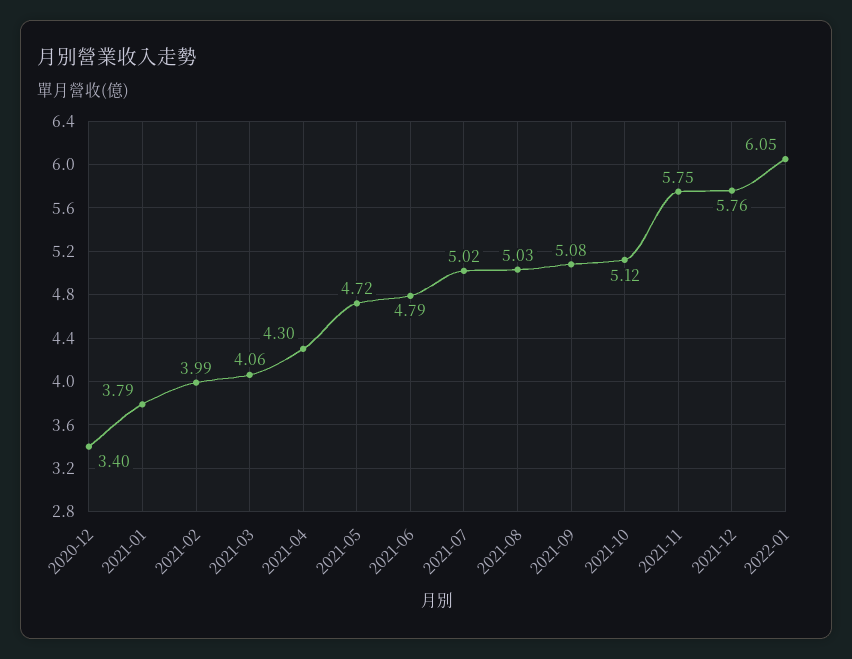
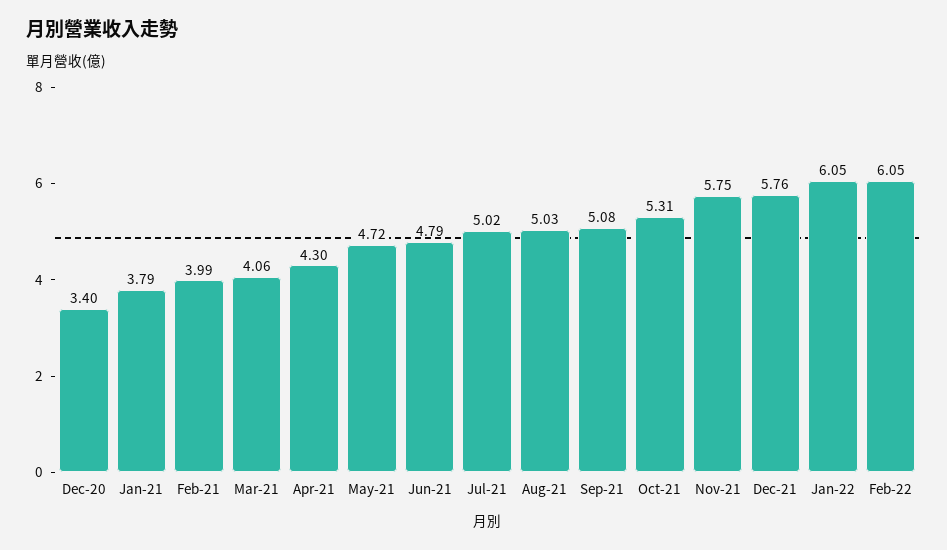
2021-10: 5.12 -> 5.31
Feb-22: none -> 6.05

